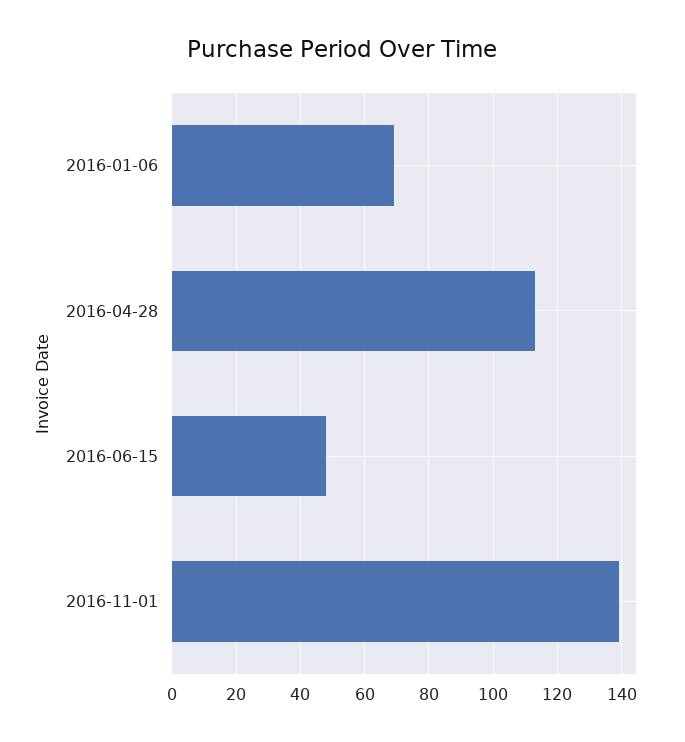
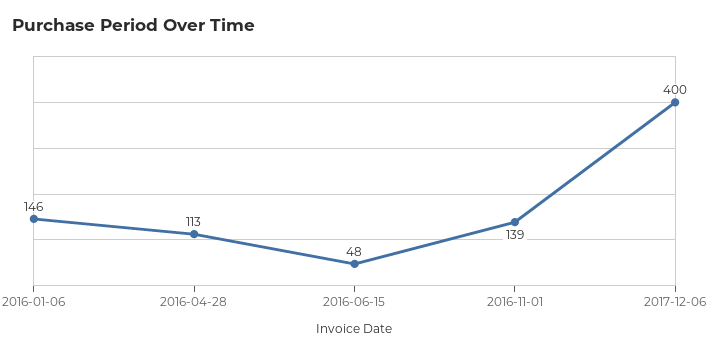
2016-01-06: 70 -> 146
2017-12-06: none -> 400

